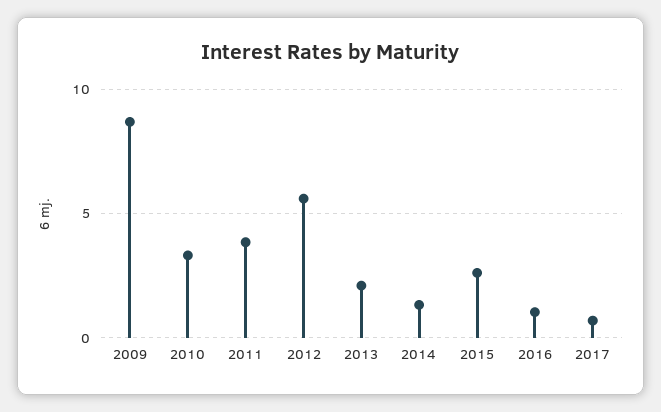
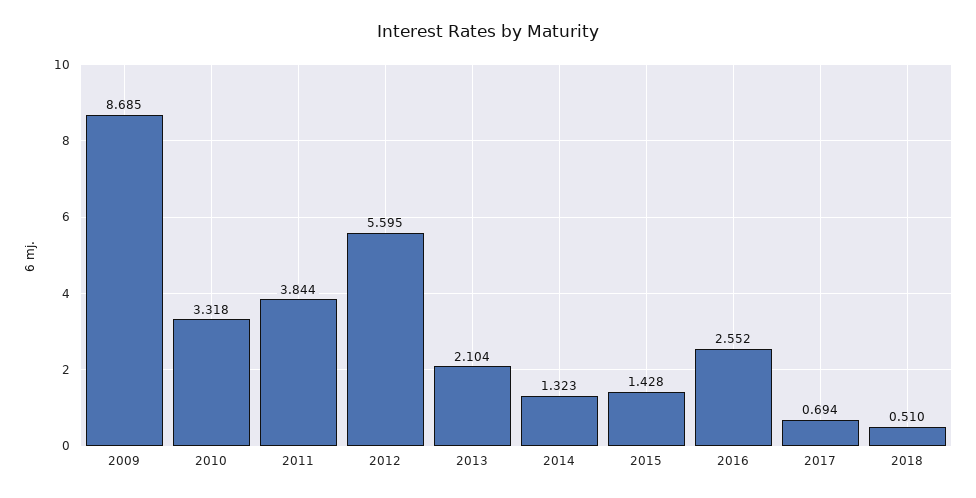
2015: 2.5 -> 1.428
2016: 1 -> 2.552
2018: none -> 0.51

